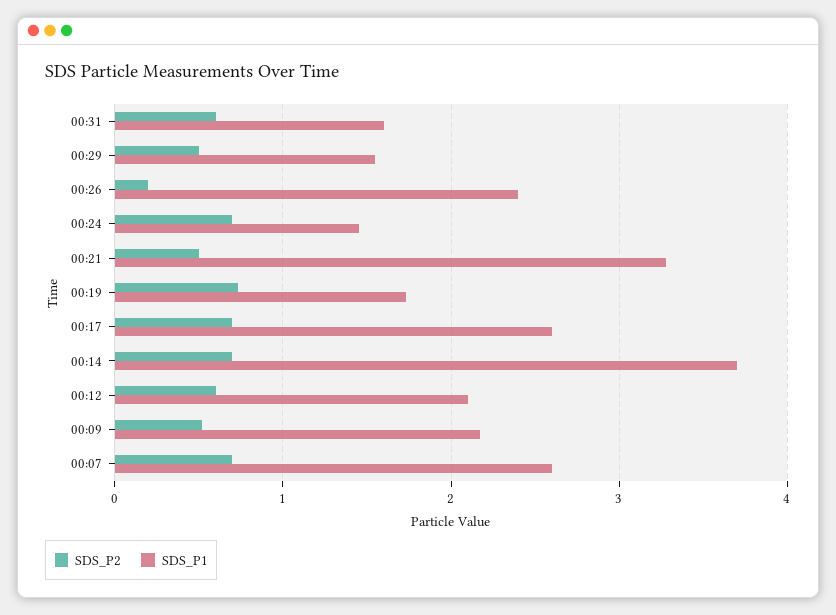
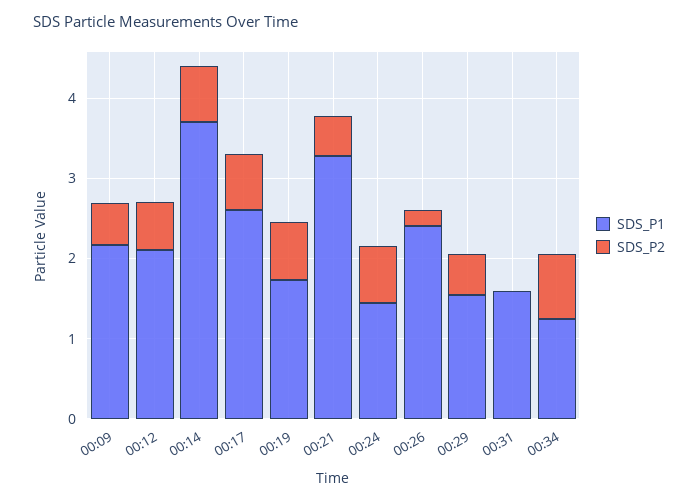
SDS_P2, 00:31: 0.6 -> 0
SDS_P2, 00:07: 0.7 -> none
SDS_P1, 00:07: 2.6 -> none
SDS_P1, 00:34: none -> 1.2
SDS_P2, 00:34: none -> 0.8

